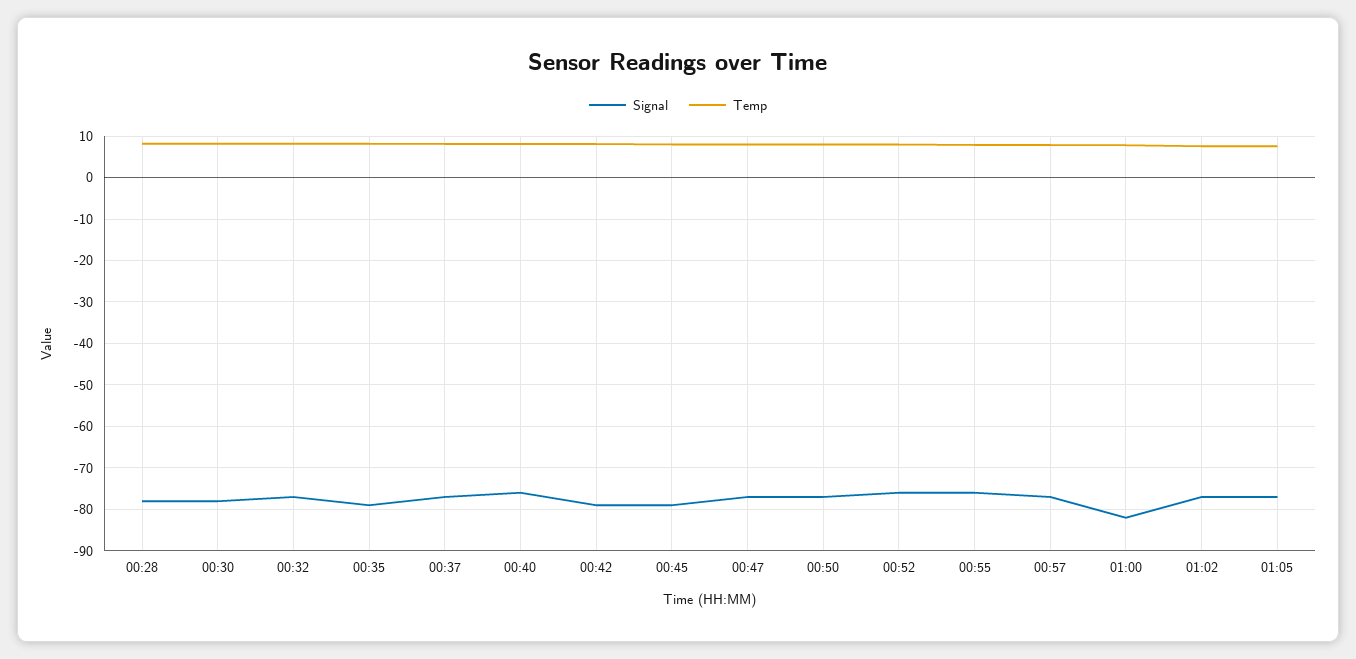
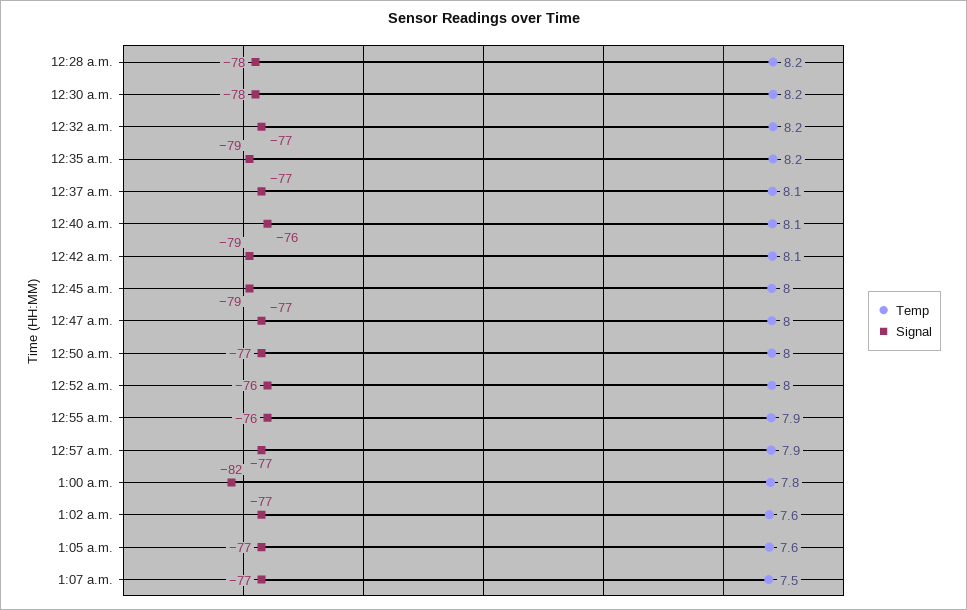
Temp, 1:07 a.m.: none -> 7.5
Signal, 1:07 a.m.: none -> -77

